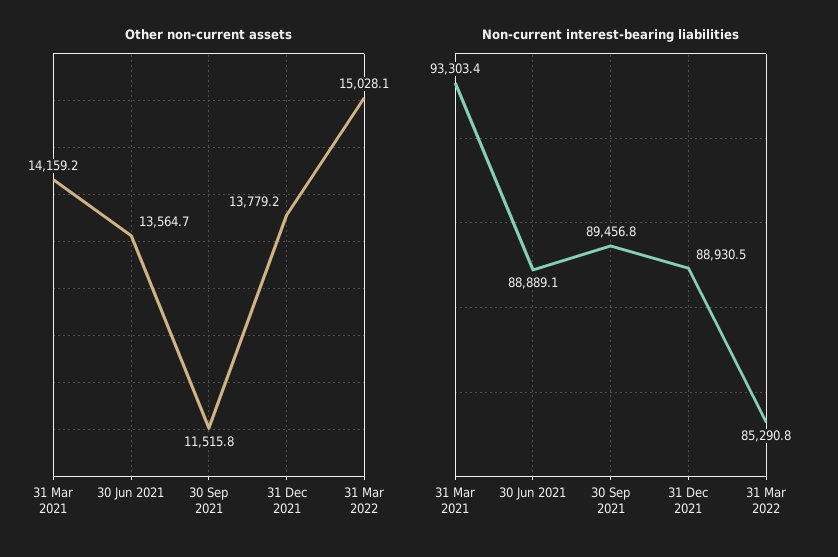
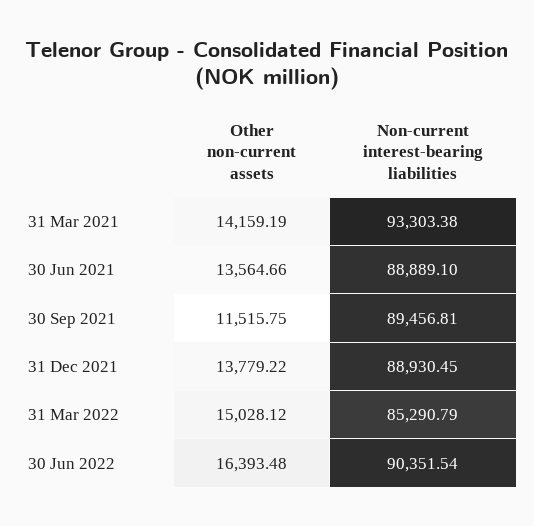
Other non-current assets, 30 Jun 2022: none -> 16393.48
Non-current interest-bearing liabilities, 30 Jun 2022: none -> 90351.54

